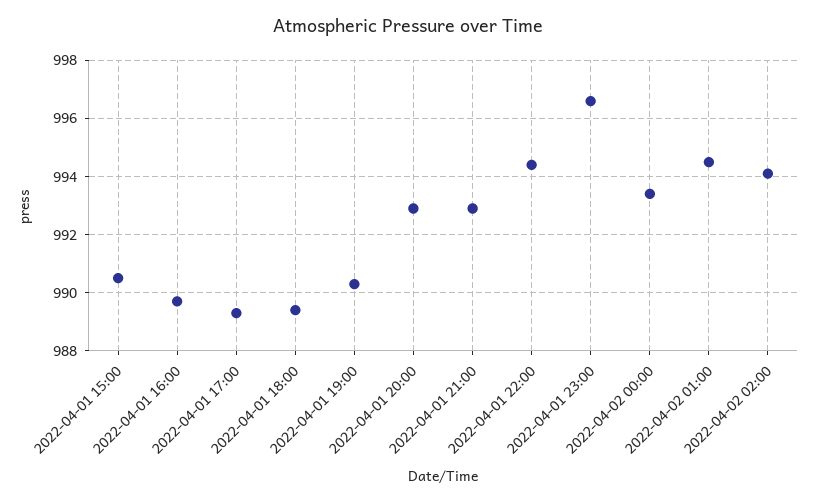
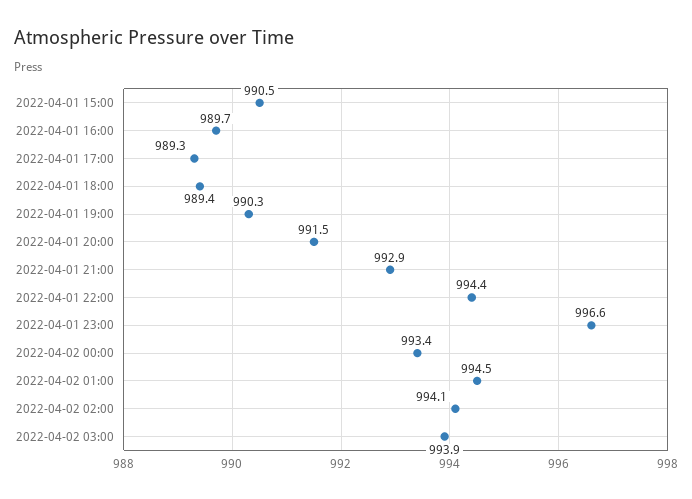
2022-04-01 20:00: 993 -> 991.5
2022-04-02 03:00: none -> 993.9

